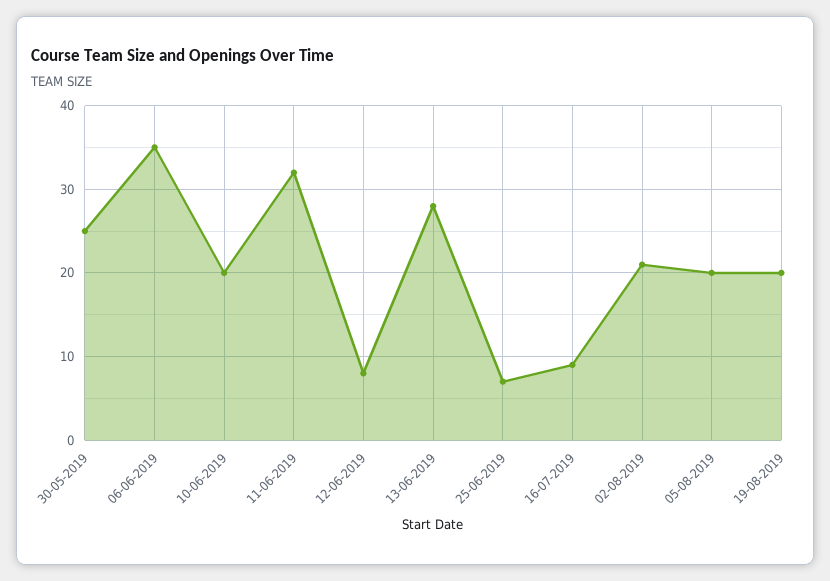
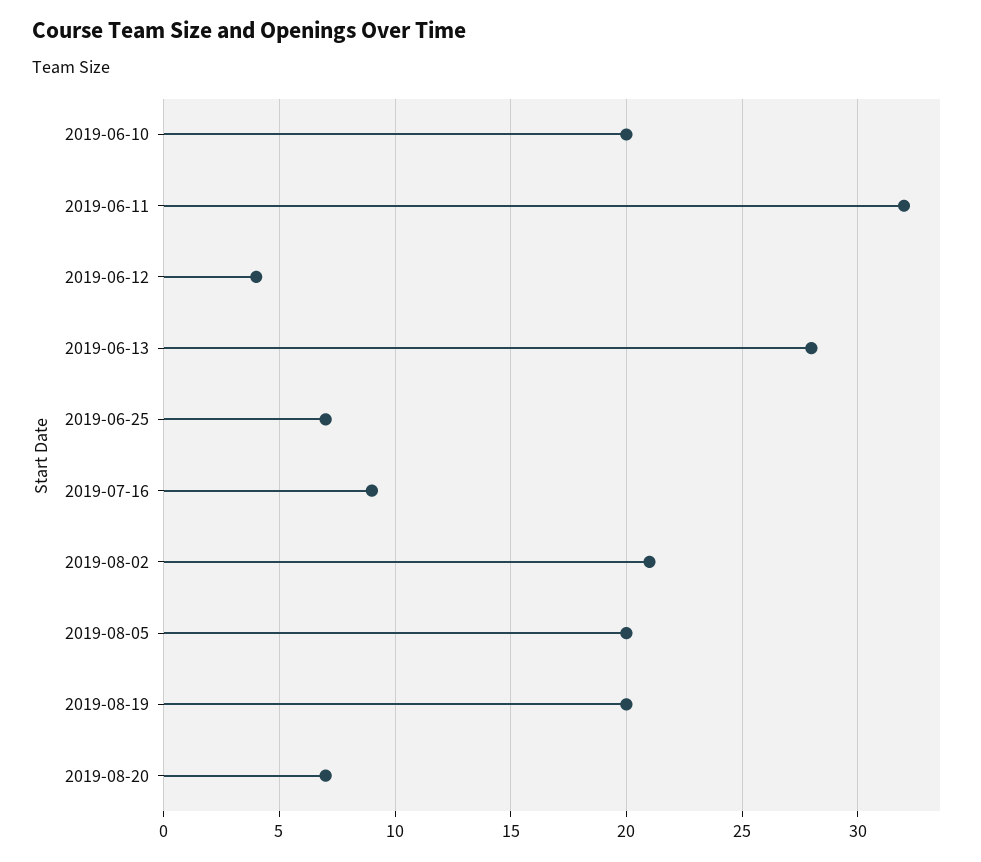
30-05-2019: 25 -> none
06-06-2019: 35 -> none
12-06-2019: 8 -> 4
2019-08-20: none -> 7

